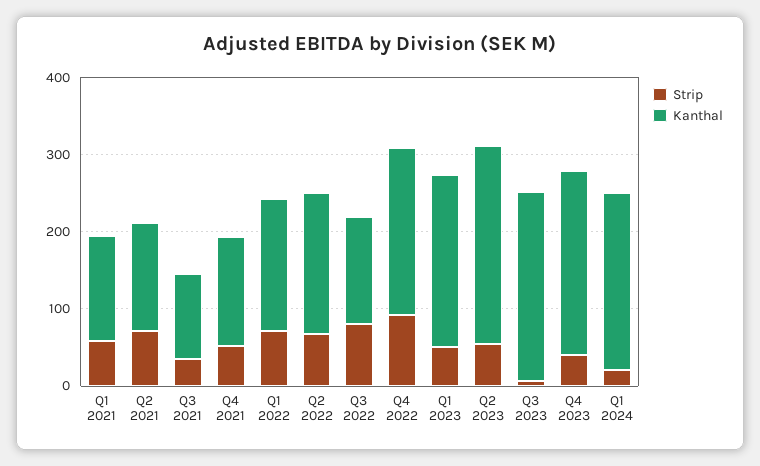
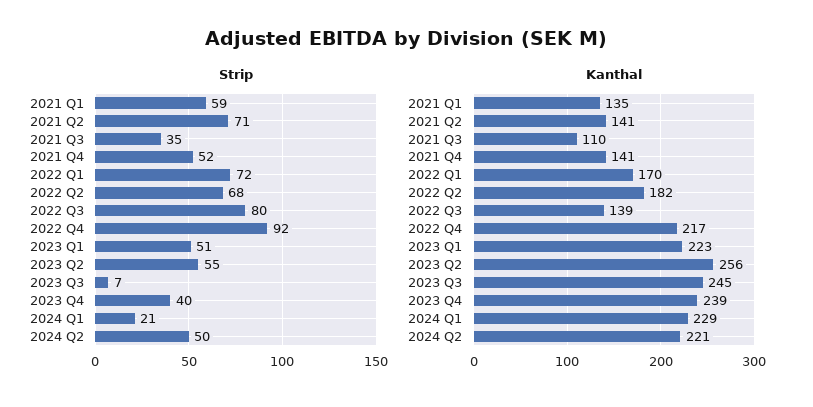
Strip, 2024 Q2: none -> 50
Kanthal, 2024 Q2: none -> 221

